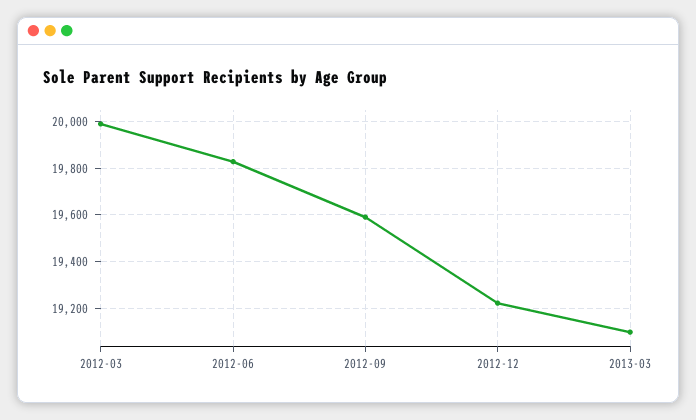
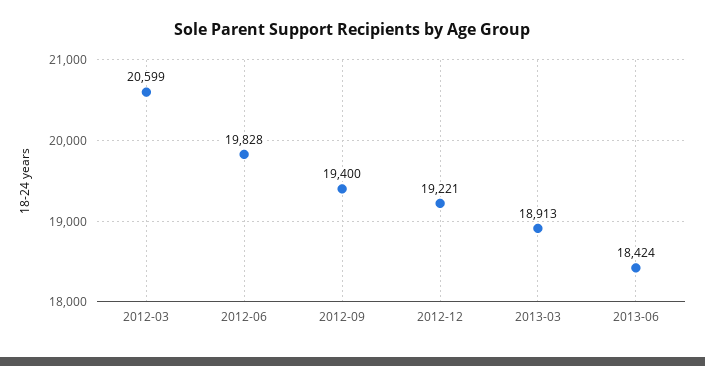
2012-03: 20000 -> 20599
2012-09: 19600 -> 19400
2013-03: 19100 -> 18913
2013-06: none -> 18424

